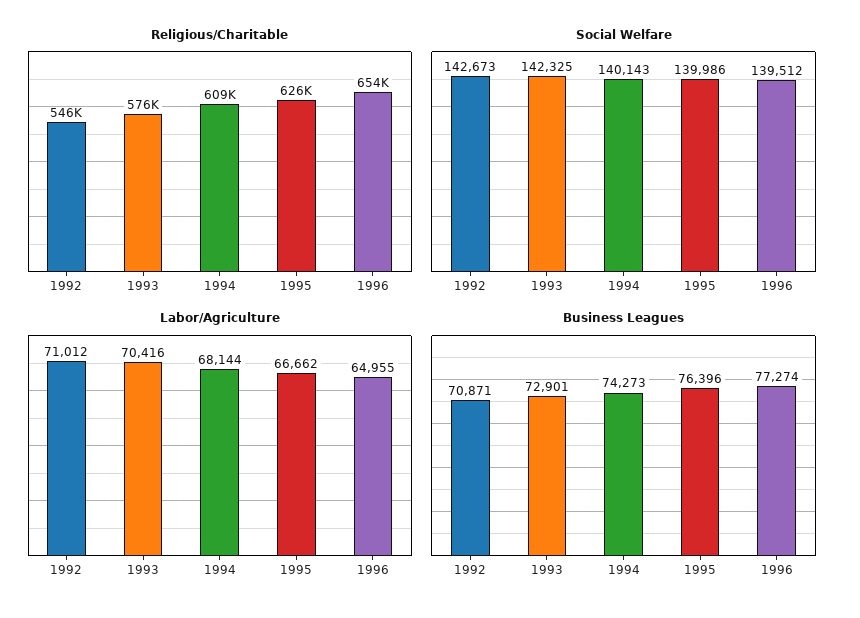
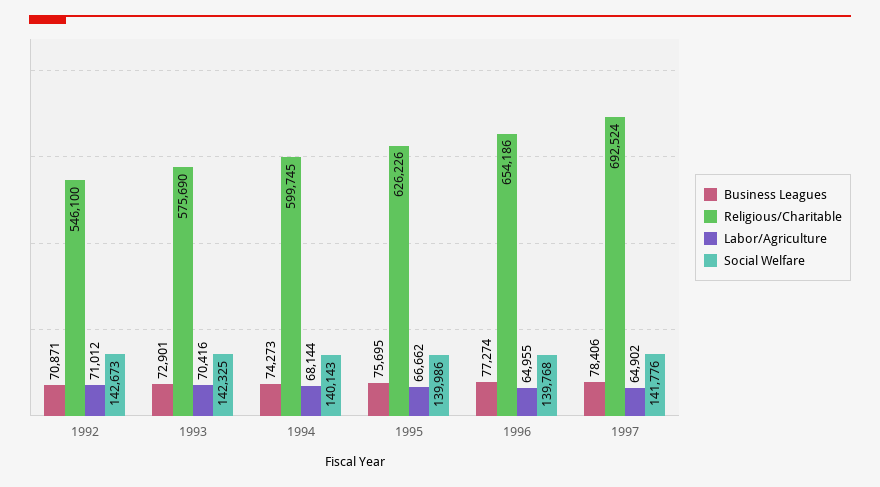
Religious/Charitable, 1994: 609000 -> 599745
Social Welfare, 1996: 139512 -> 139768
Business Leagues, 1995: 76396 -> 75695
Business Leagues, 1997: none -> 78406
Religious/Charitable, 1997: none -> 692524
Labor/Agriculture, 1997: none -> 64902
Social Welfare, 1997: none -> 141776

